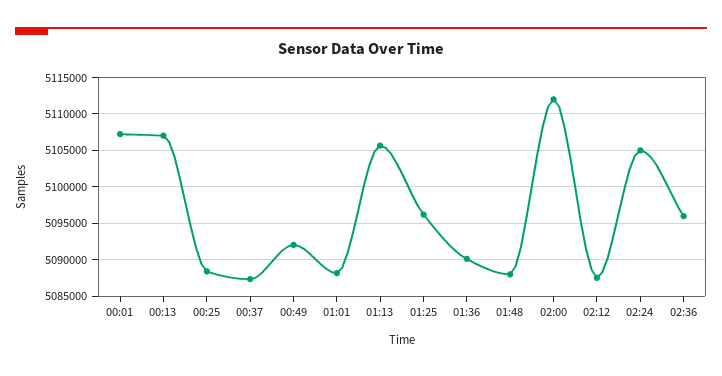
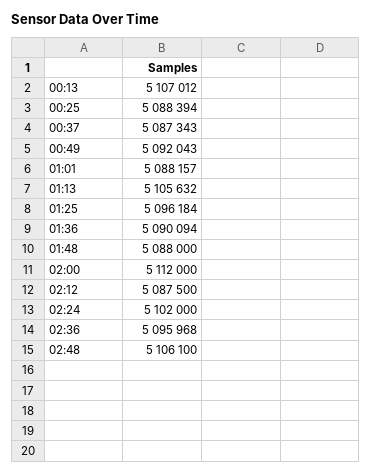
00:01: 5107000 -> none
02:24: 5105000 -> 5102000
02:48: none -> 5106100

